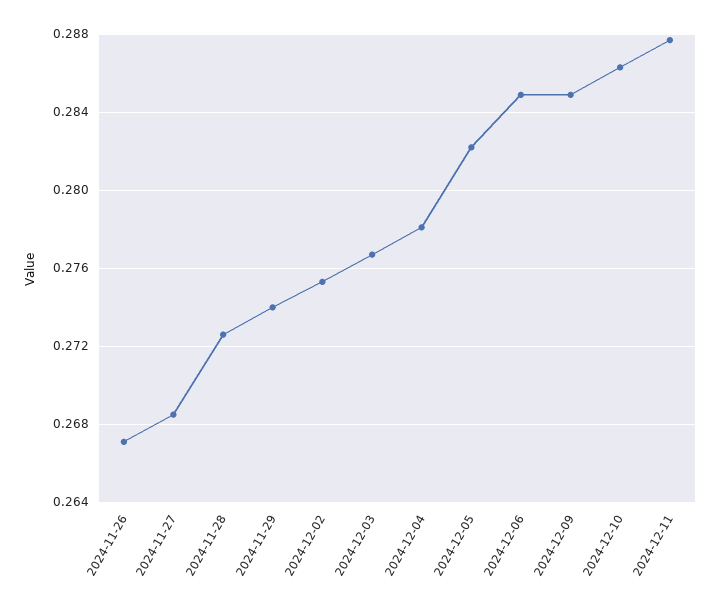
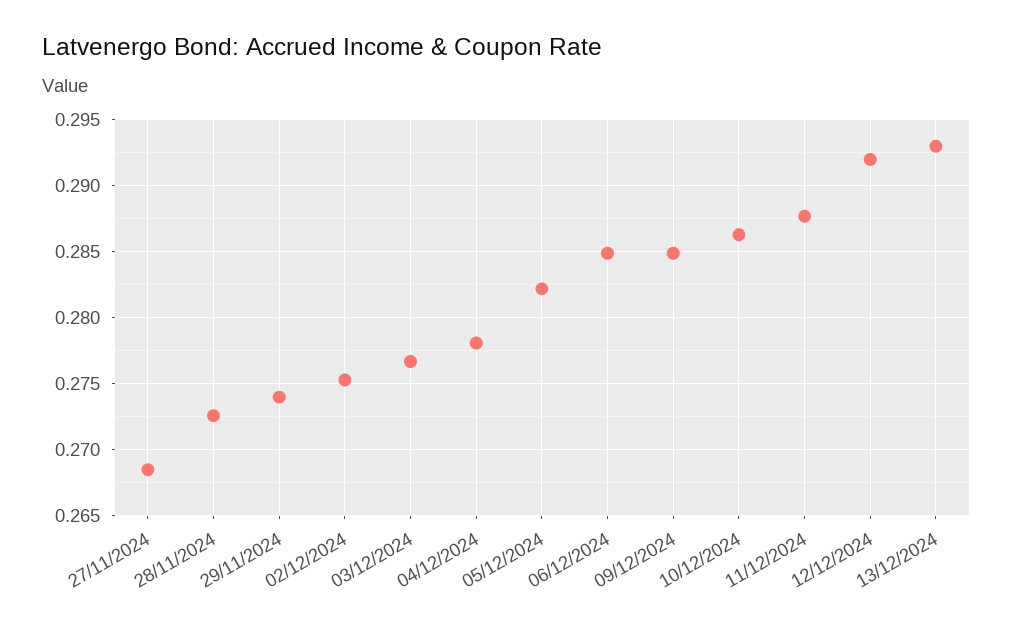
2024-11-26: 0.267 -> none
12/12/2024: none -> 0.292
13/12/2024: none -> 0.293

